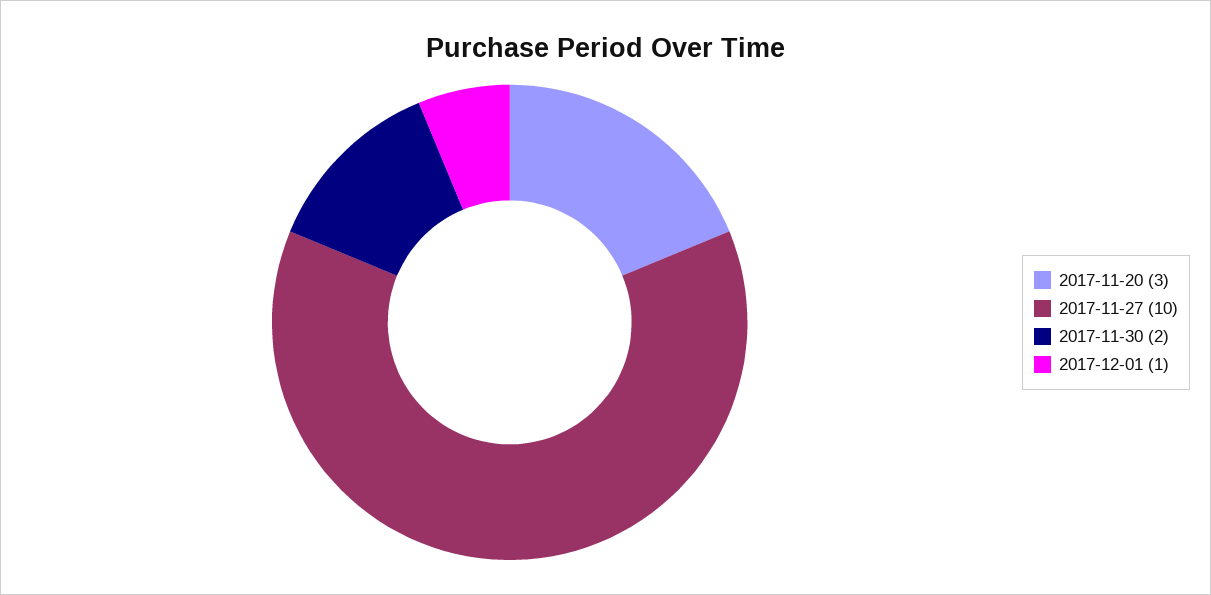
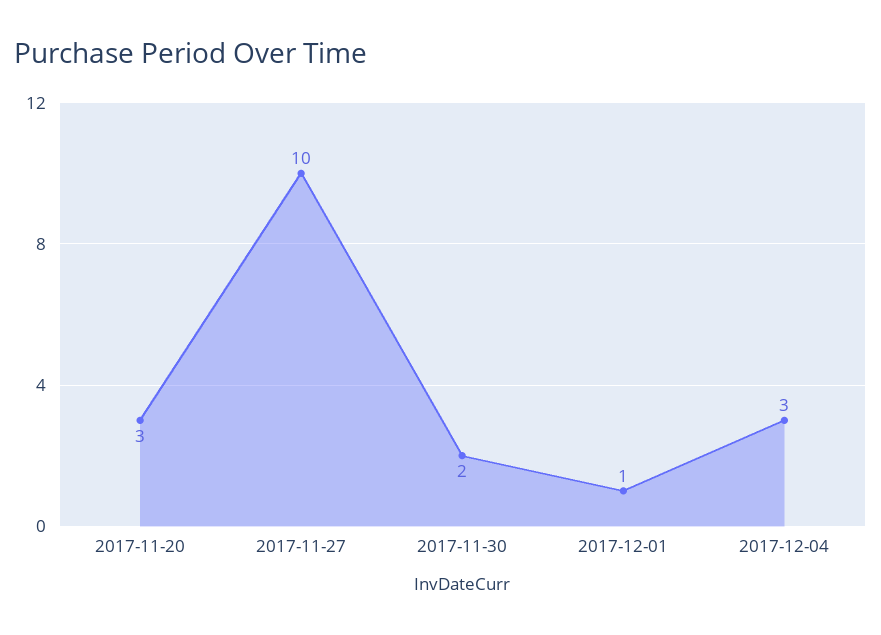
2017-12-04: none -> 3

